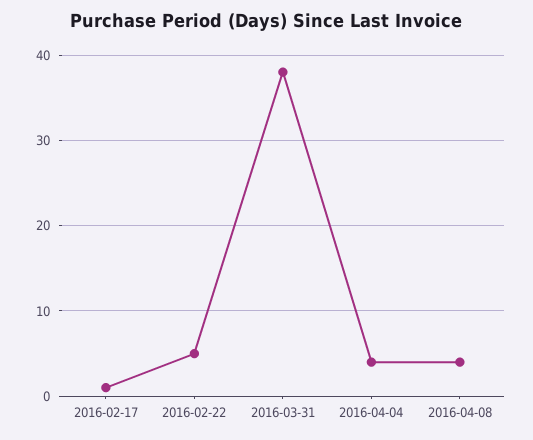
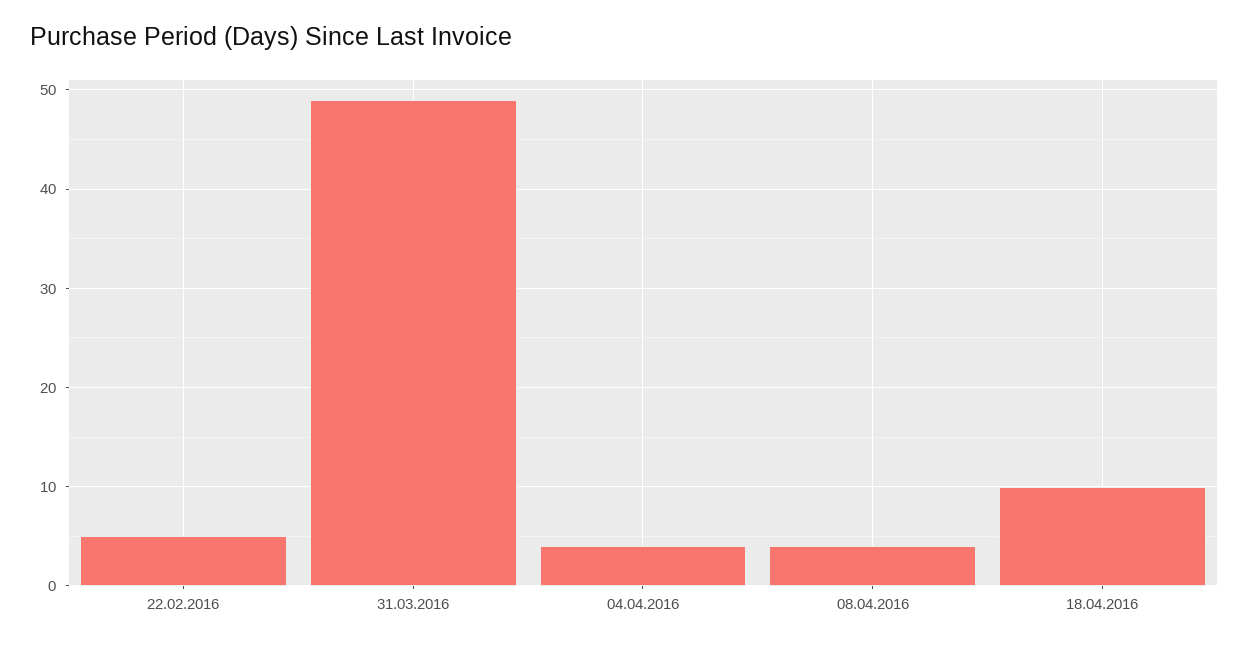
2016-02-17: 1 -> none
2016-03-31: 38 -> 49
18.04.2016: none -> 10

